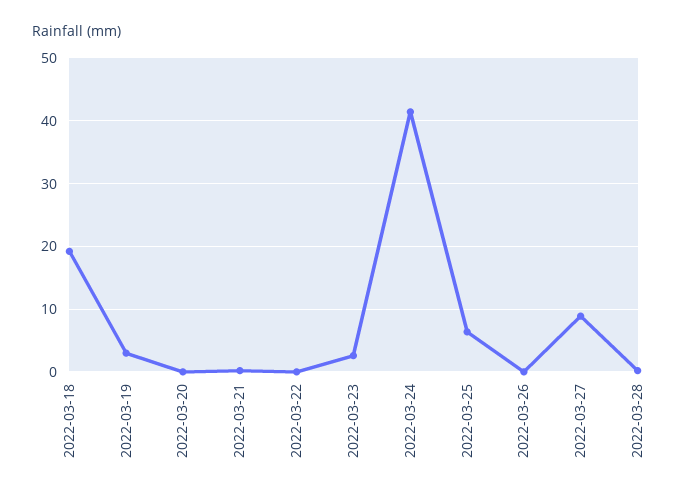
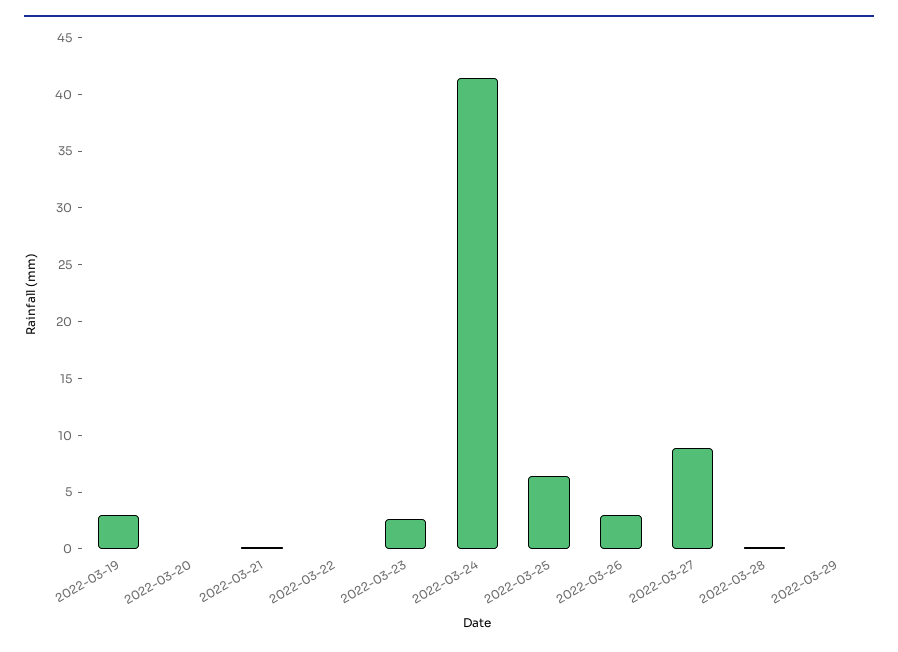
2022-03-18: 19 -> none
2022-03-26: 0 -> 3
2022-03-29: none -> 0

